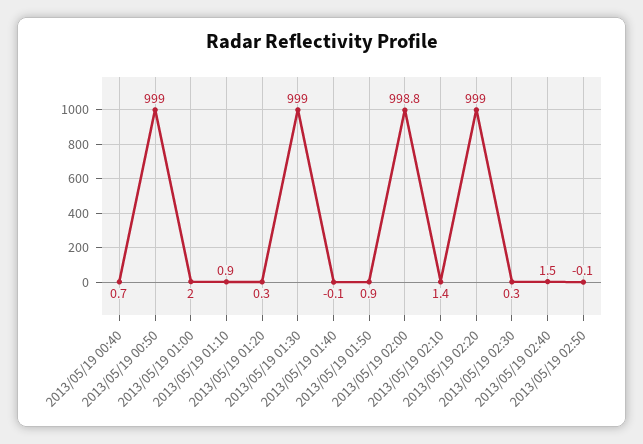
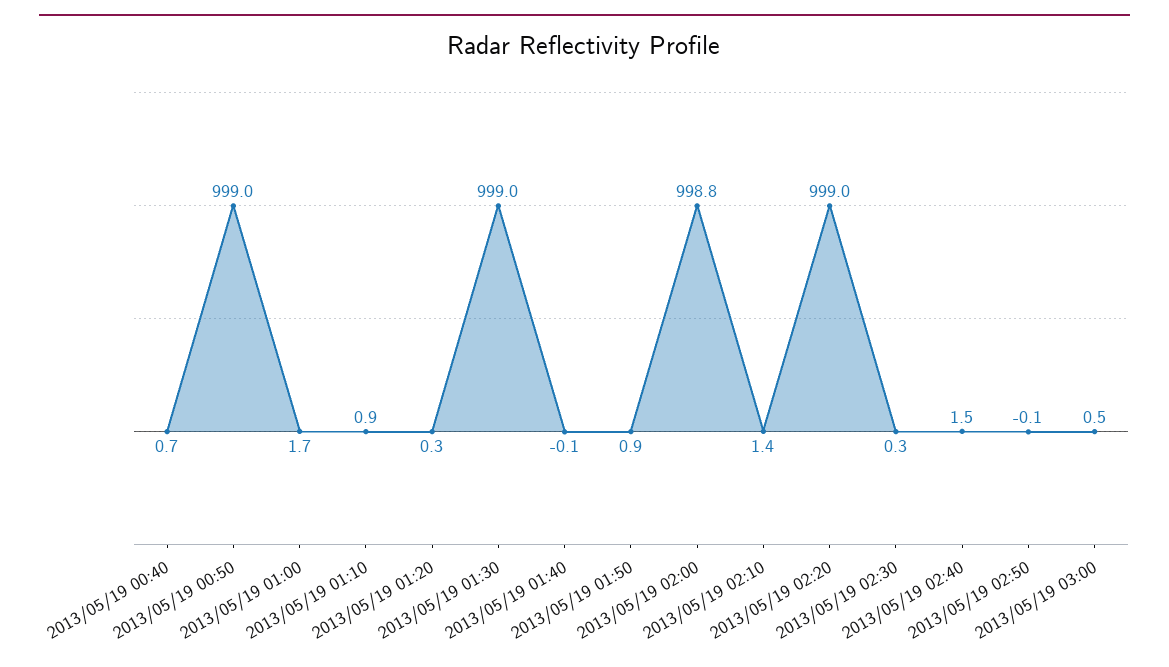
2013/05/19 01:00: 2 -> 1.7
2013/05/19 03:00: none -> 0.5

